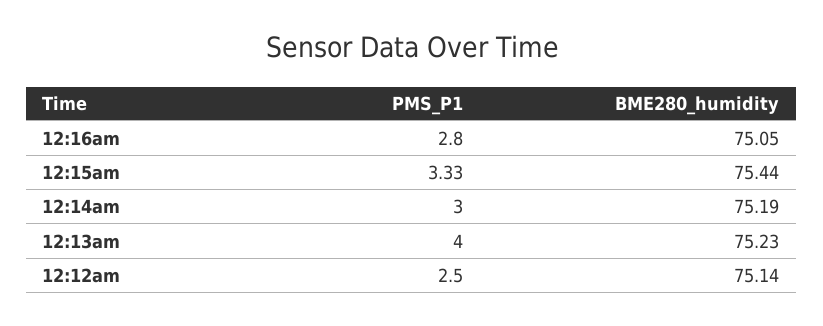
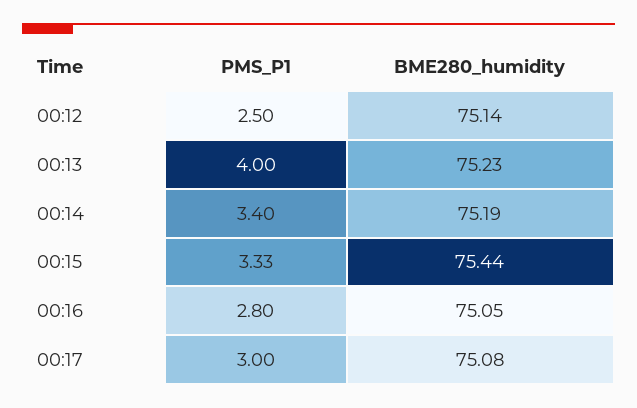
PMS_P1, 12:14am: 3 -> 3.4
PMS_P1, 00:17: none -> 3
BME280_humidity, 00:17: none -> 75.08

